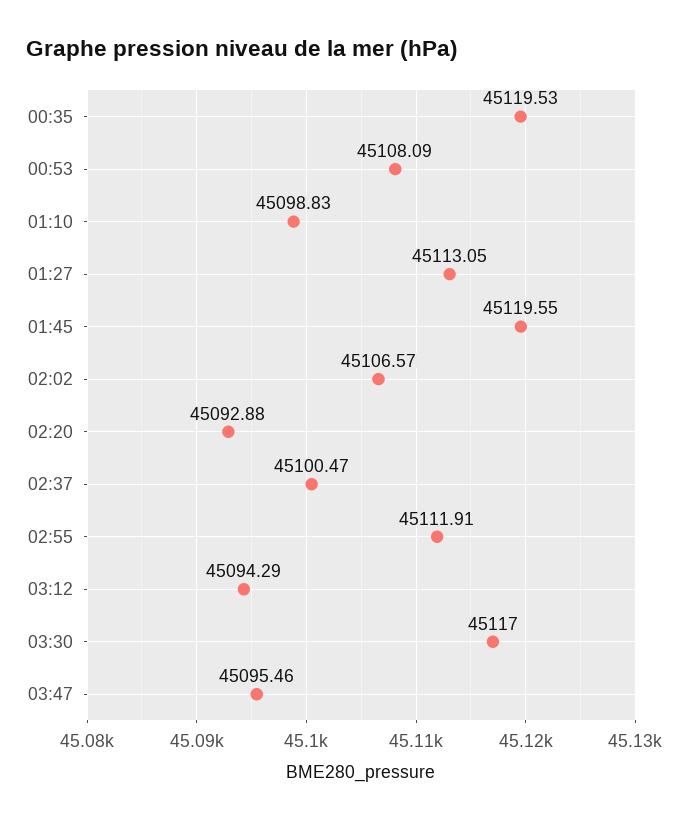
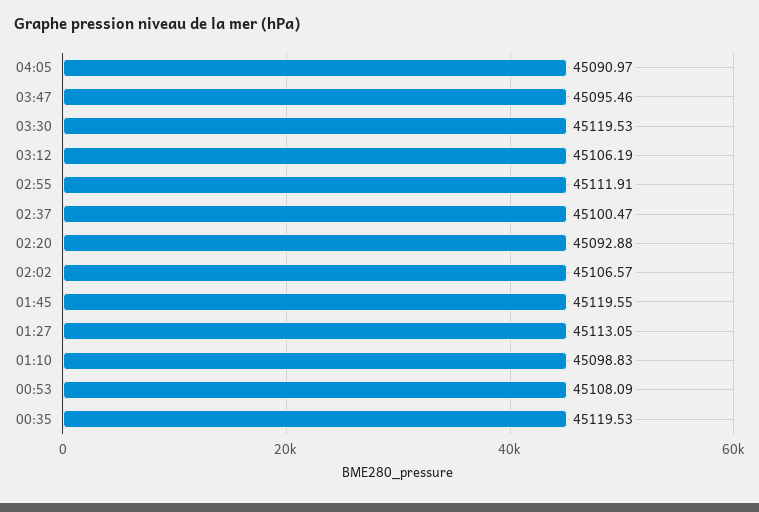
03:12: 45094.29 -> 45106.19
03:30: 45117 -> 45119.53
04:05: none -> 45090.97

